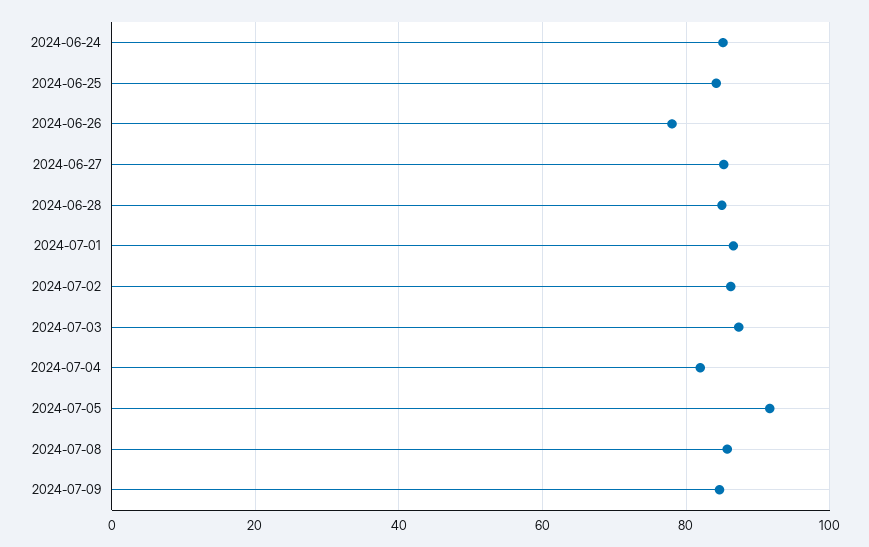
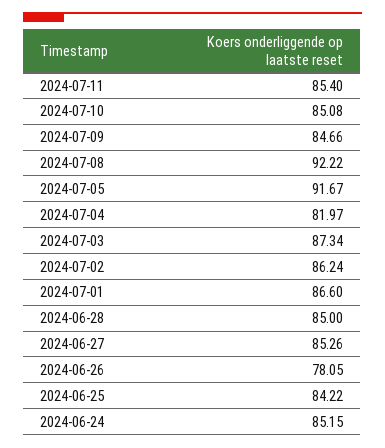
2024-07-08: 86 -> 92.22
2024-07-11: none -> 85.4
2024-07-10: none -> 85.08

